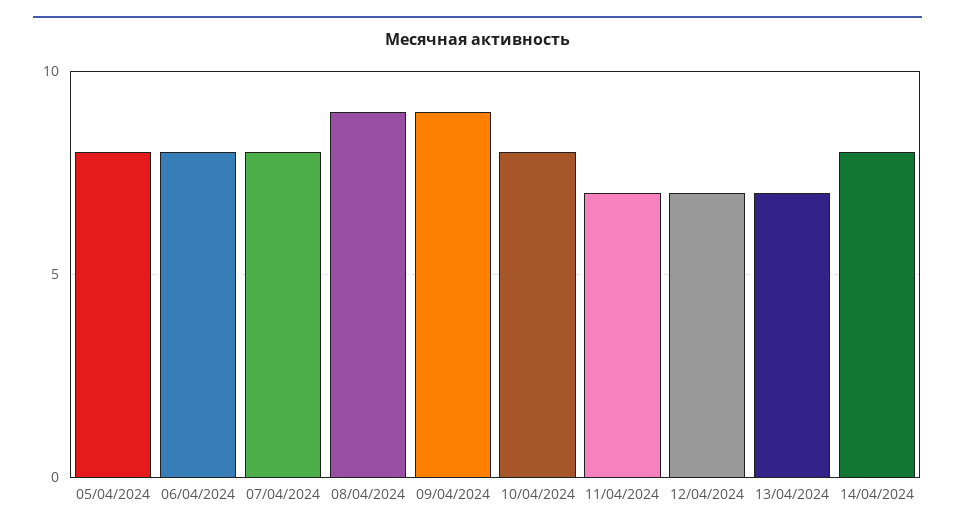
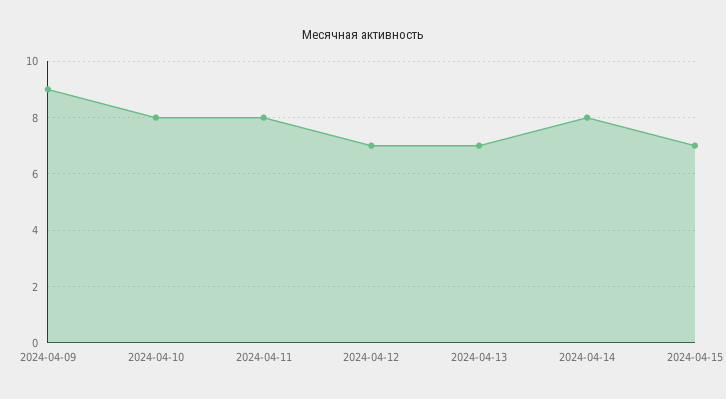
05/04/2024: 8 -> none
06/04/2024: 8 -> none
07/04/2024: 8 -> none
08/04/2024: 9 -> none
11/04/2024: 7 -> 8
2024-04-15: none -> 7

